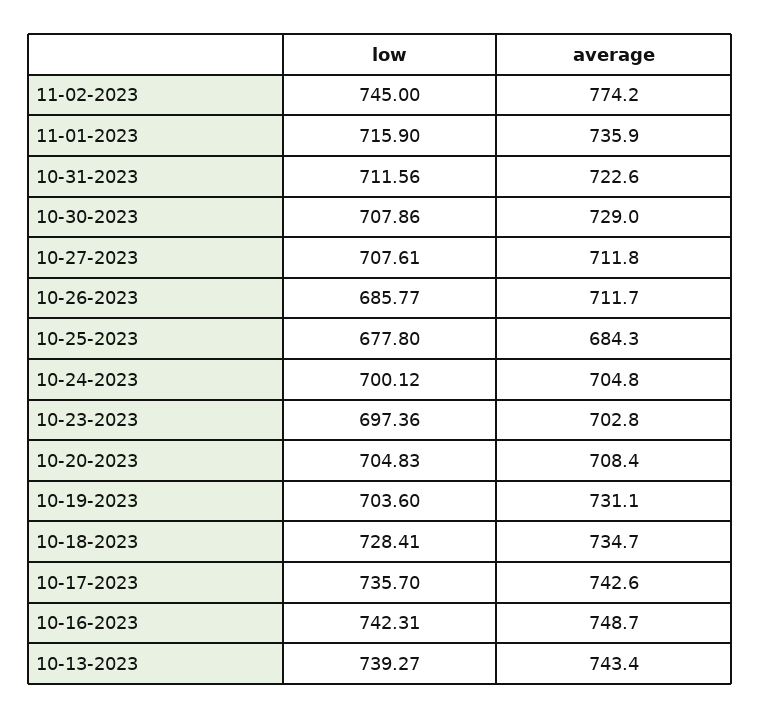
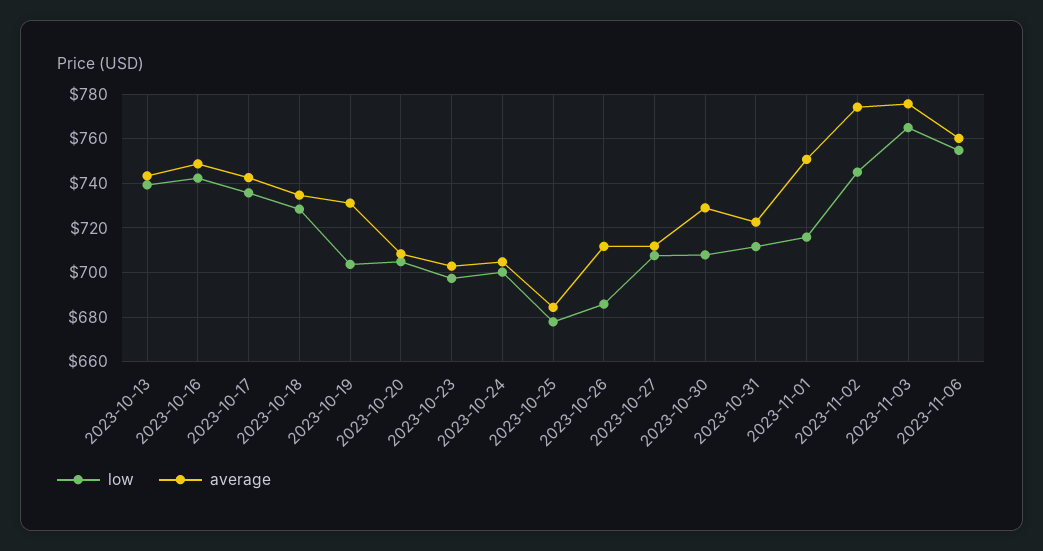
average, 11-01-2023: 735.9 -> 750
low, 2023-11-03: none -> 765
average, 2023-11-03: none -> 775
low, 2023-11-06: none -> 755
average, 2023-11-06: none -> 760

